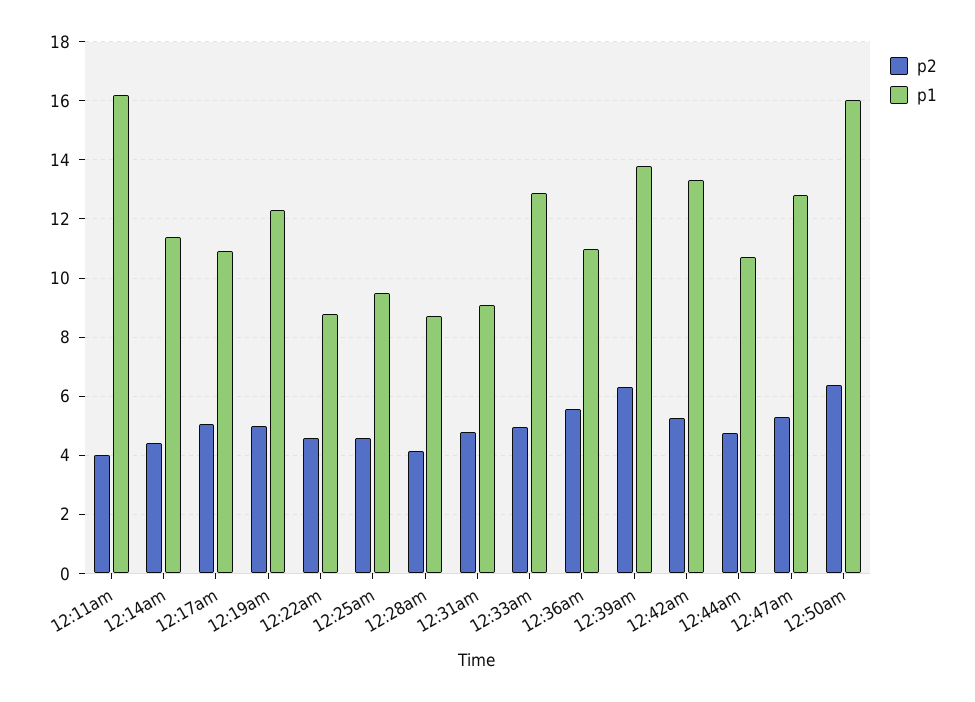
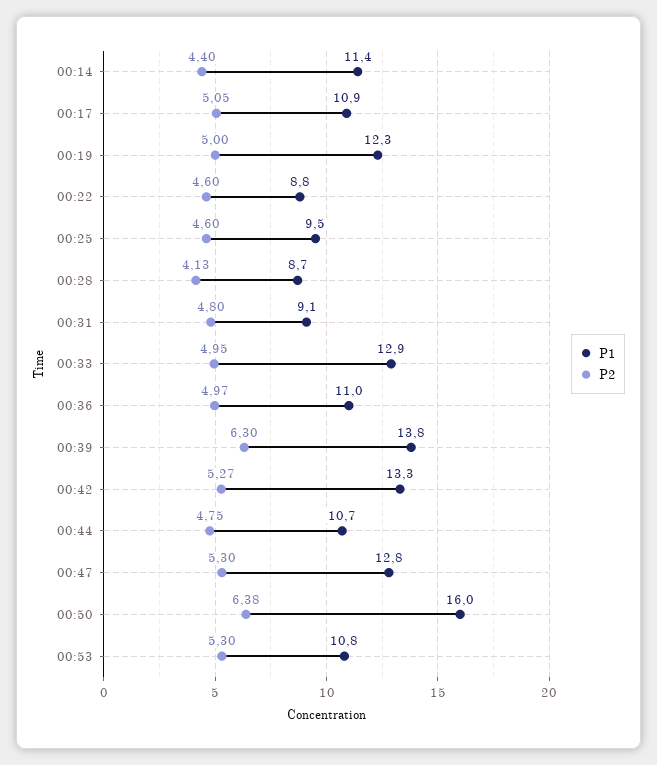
p2, 12:11am: 4 -> none
p1, 12:11am: 16.25 -> none
p2, 12:36am: 5.5 -> 4.97
p1, 00:53: none -> 10.8
p2, 00:53: none -> 5.3

